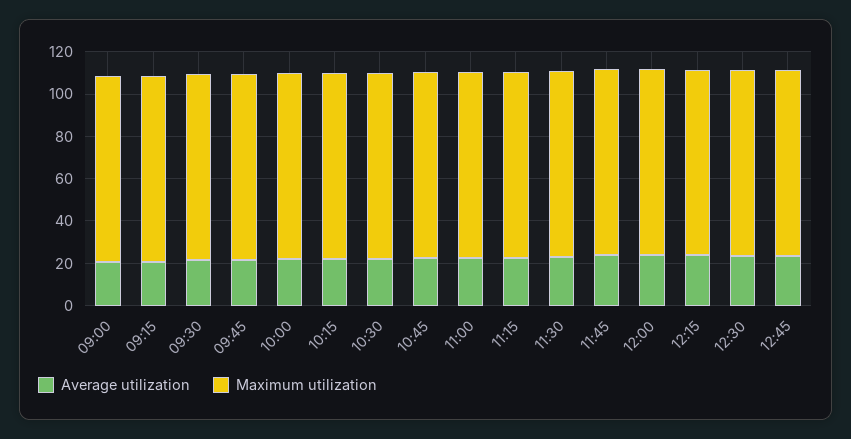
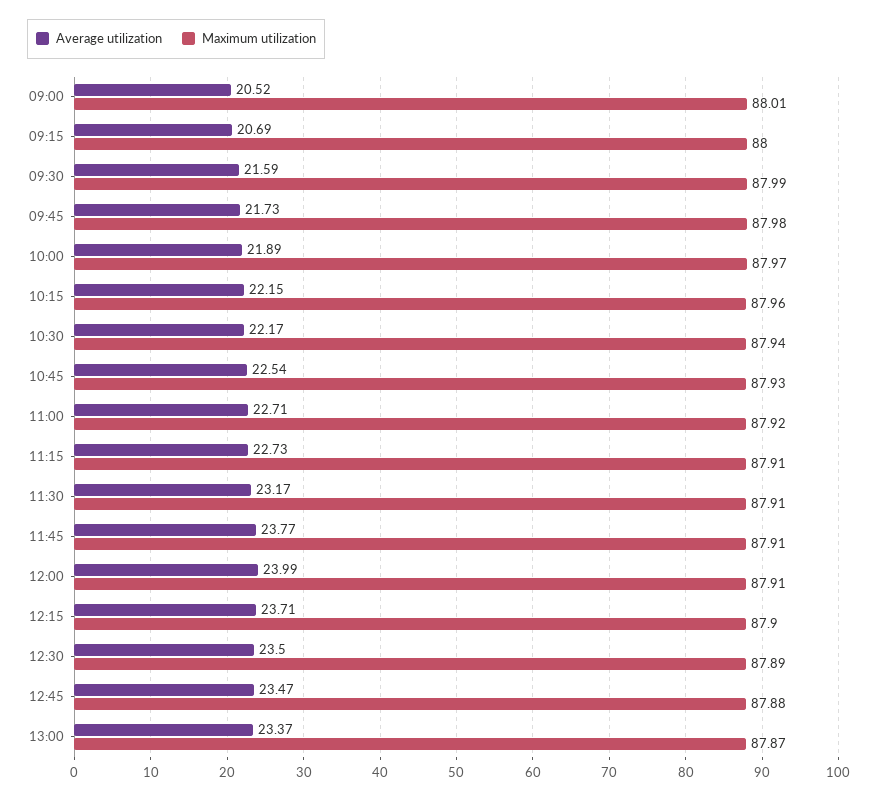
Average utilization, 13:00: none -> 23.37
Maximum utilization, 13:00: none -> 87.87

